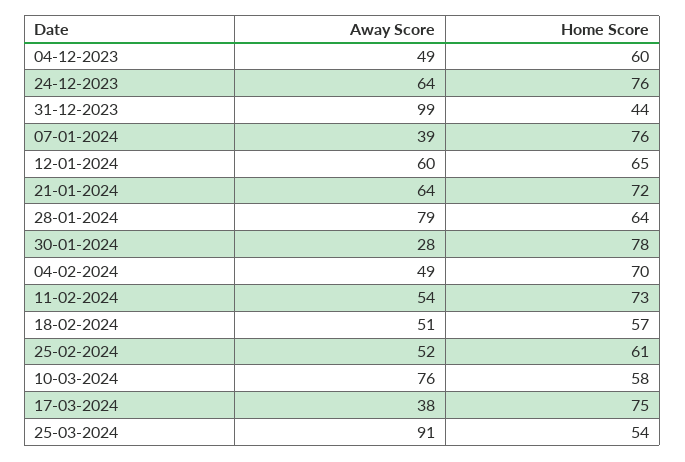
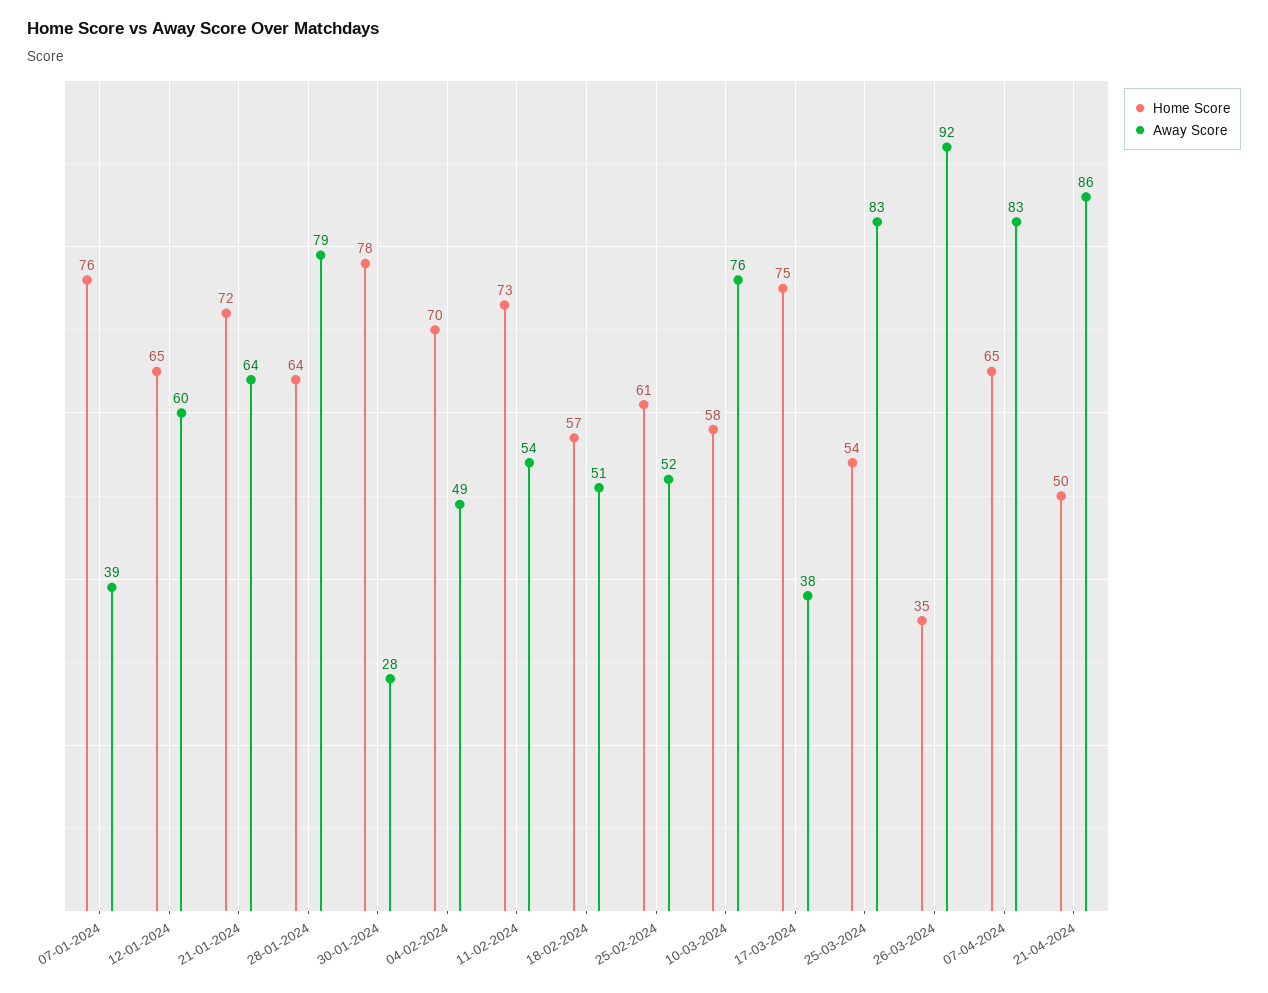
Away Score, 04-12-2023: 49 -> none
Home Score, 04-12-2023: 60 -> none
Away Score, 24-12-2023: 64 -> none
Home Score, 24-12-2023: 76 -> none
Away Score, 31-12-2023: 99 -> none
Home Score, 31-12-2023: 44 -> none
Away Score, 25-03-2024: 91 -> 83
Home Score, 26-03-2024: none -> 35
Away Score, 26-03-2024: none -> 92
Home Score, 07-04-2024: none -> 65
Away Score, 07-04-2024: none -> 83
Home Score, 21-04-2024: none -> 50
Away Score, 21-04-2024: none -> 86

